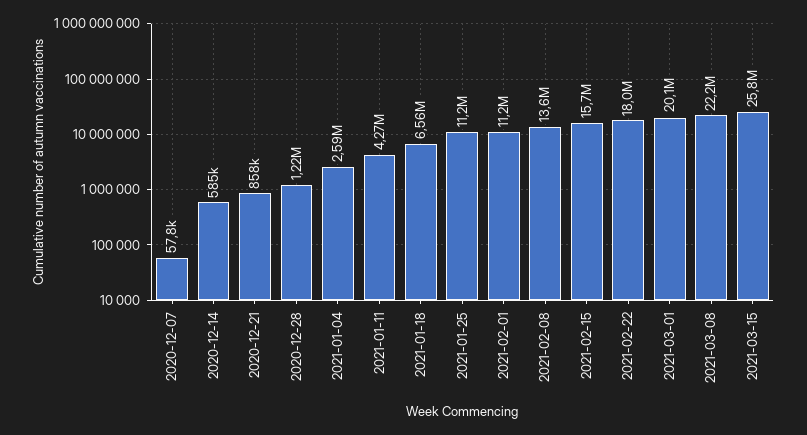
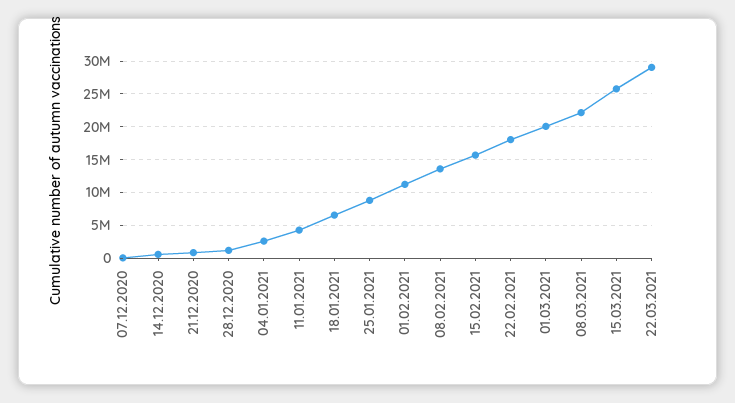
2021-01-25: 11200000 -> 9000000
22.03.2021: none -> 29000000

